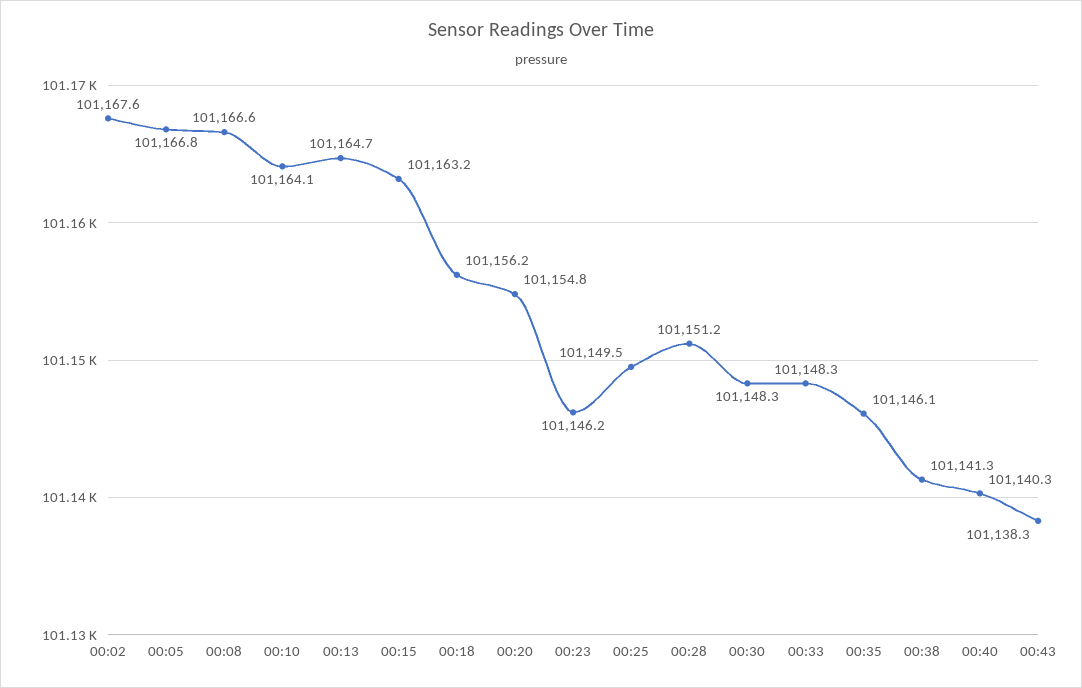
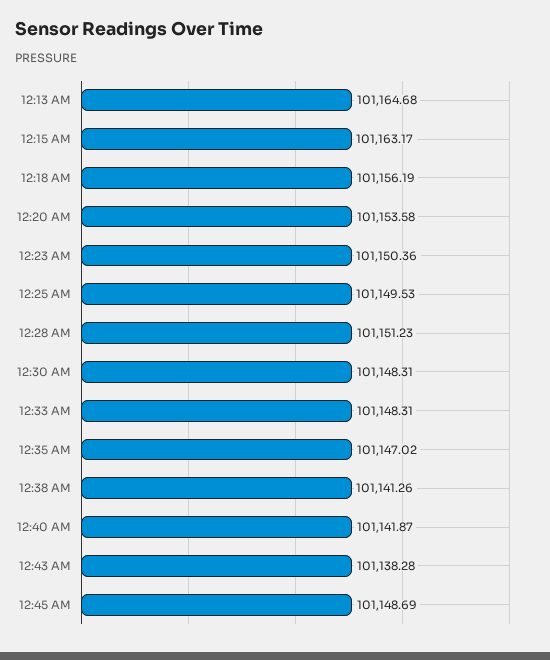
00:02: 101167.6 -> none
00:05: 101166.8 -> none
00:08: 101166.6 -> none
00:10: 101164.1 -> none
00:20: 101154.8 -> 101153.58
00:23: 101146.2 -> 101150.36
00:35: 101146.1 -> 101147.02
00:40: 101140.3 -> 101141.87
12:45 AM: none -> 101148.69

